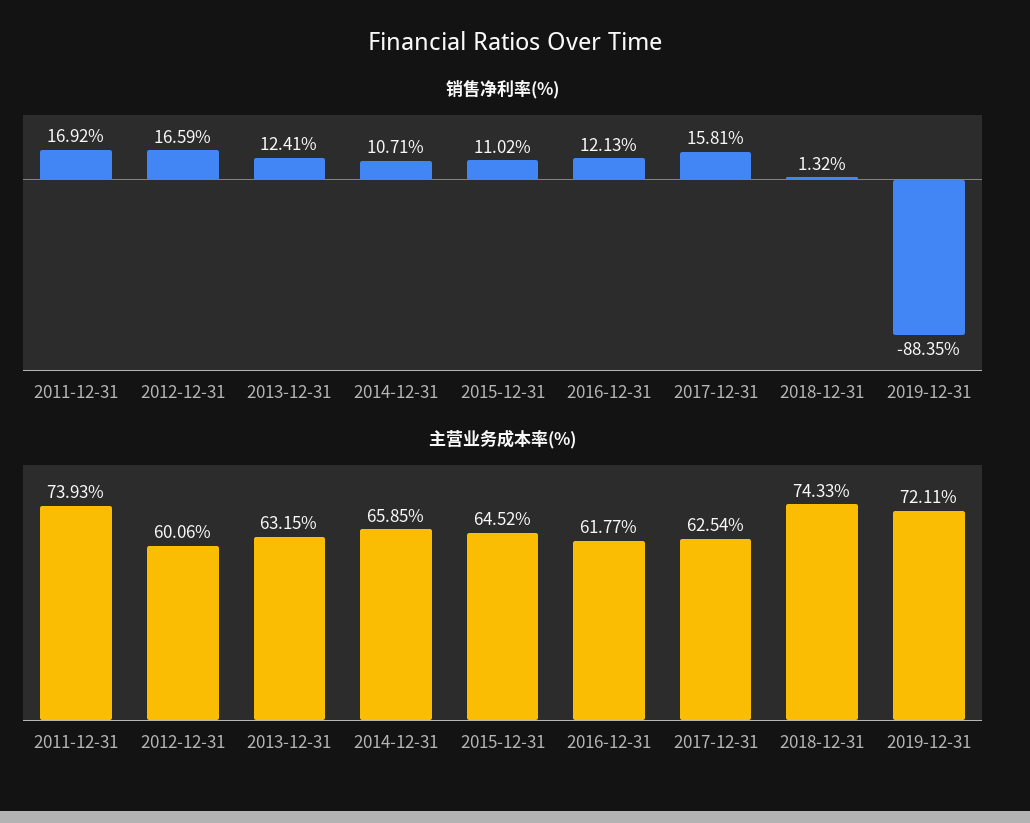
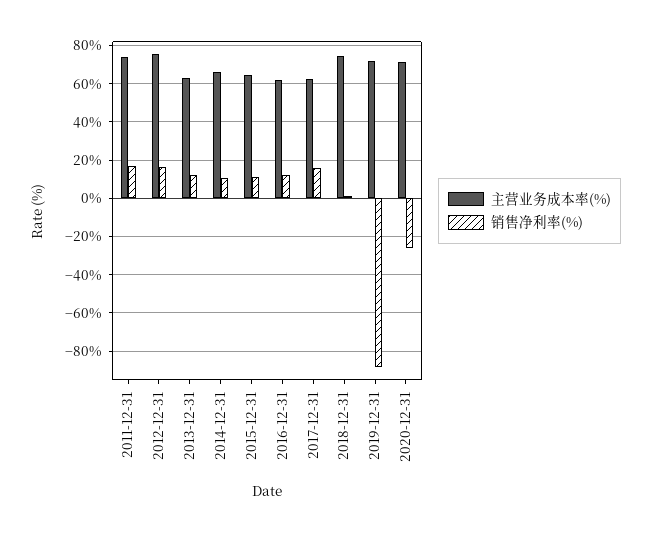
主营业务成本率(%), 2012-12-31: 60.06 -> 75
主营业务成本率(%), 2020-12-31: none -> 70
销售净利率(%), 2020-12-31: none -> -25

